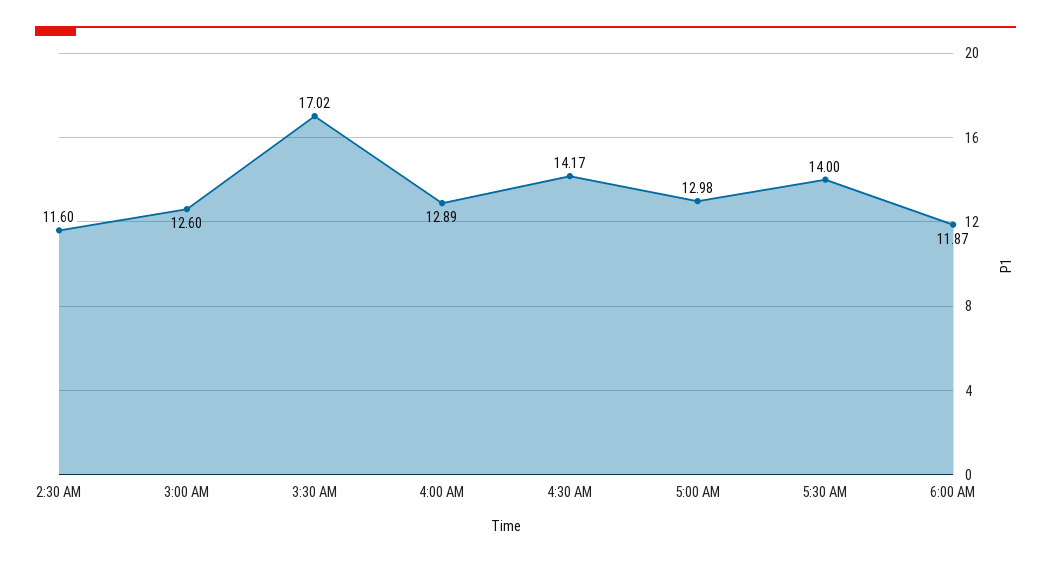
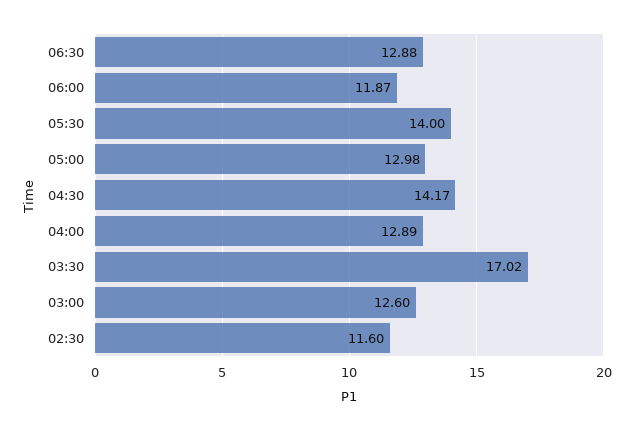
06:30: none -> 12.88

